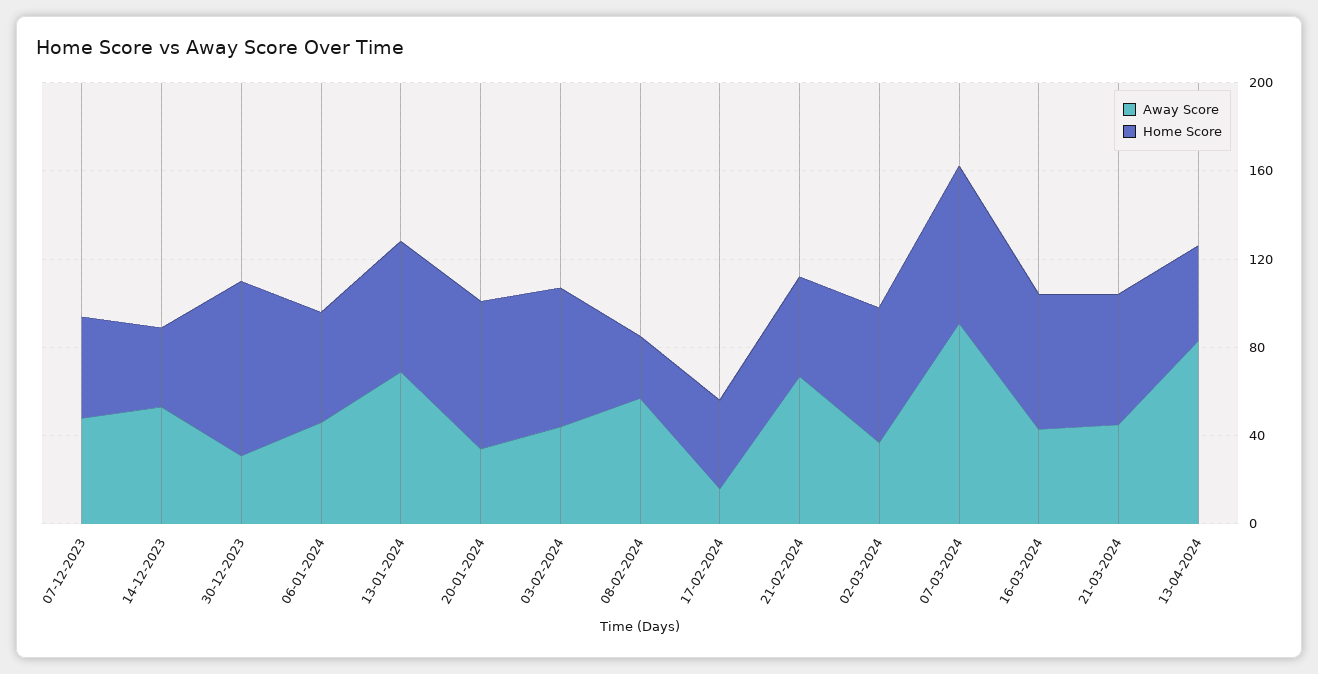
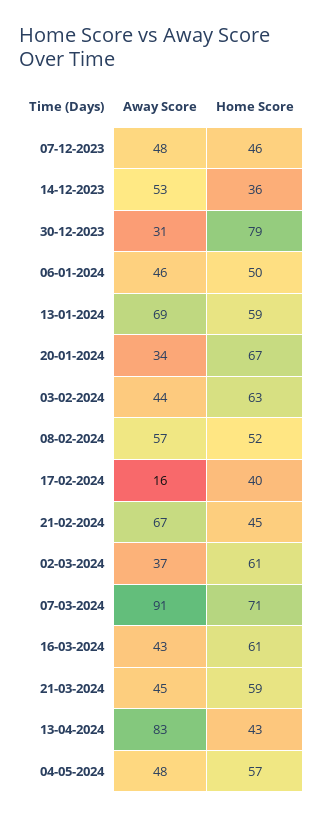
Home Score, 08-02-2024: 30 -> 52
Away Score, 04-05-2024: none -> 48
Home Score, 04-05-2024: none -> 57

